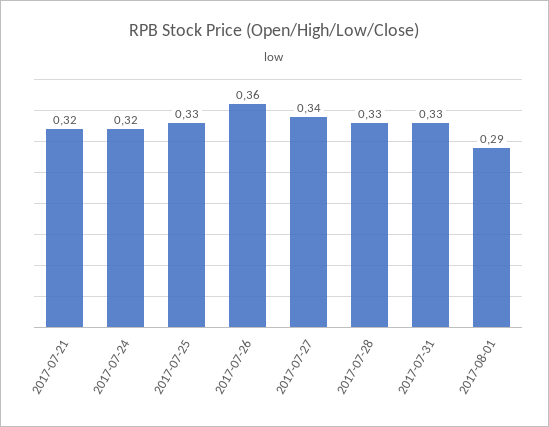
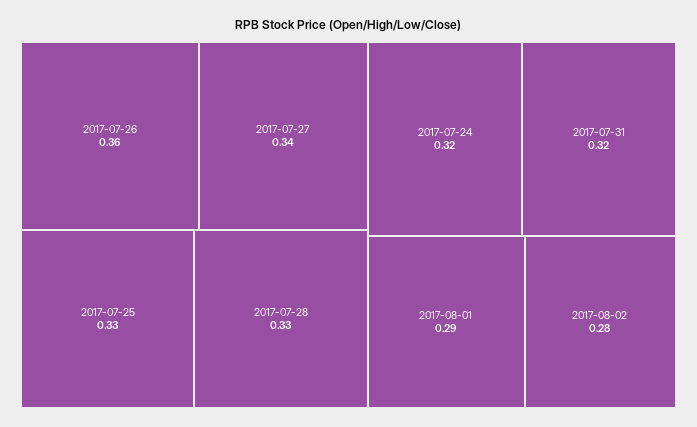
2017-07-21: 0.32 -> none
2017-07-31: 0.33 -> 0.32
2017-08-02: none -> 0.28

